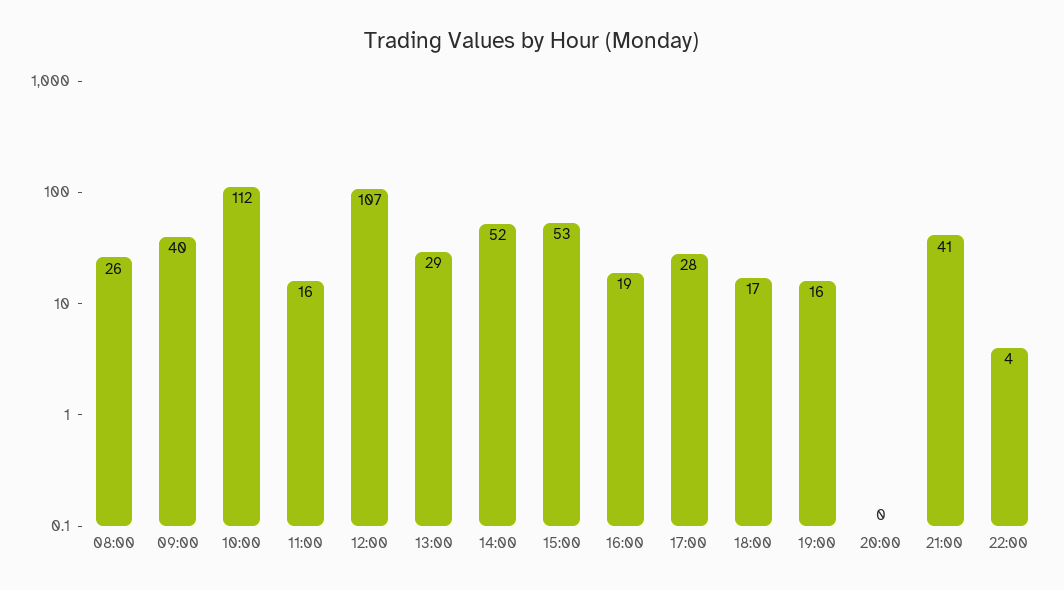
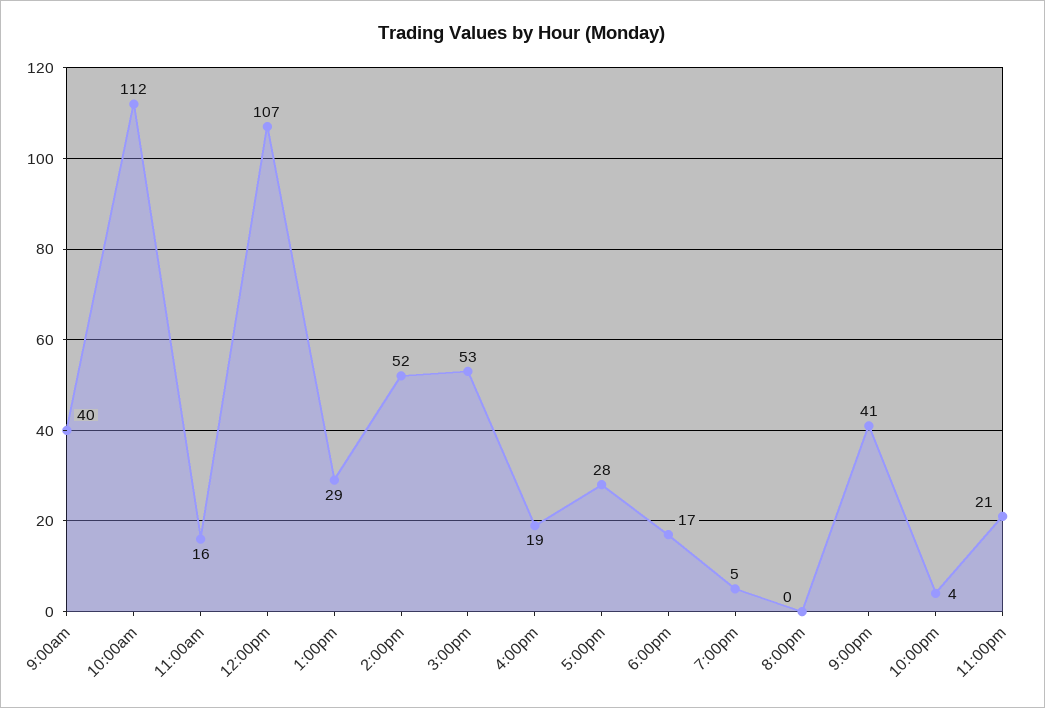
08:00: 26 -> none
19:00: 16 -> 5
11:00pm: none -> 21

